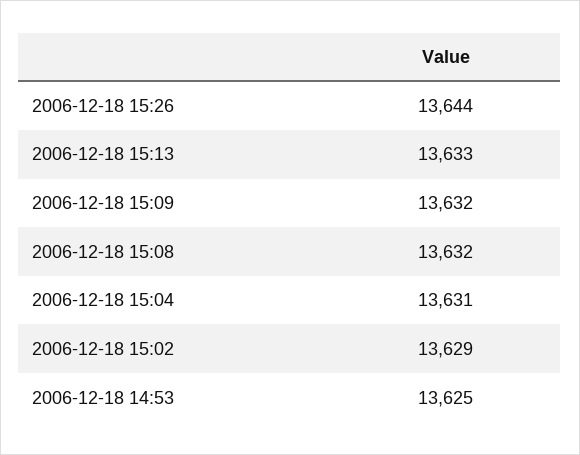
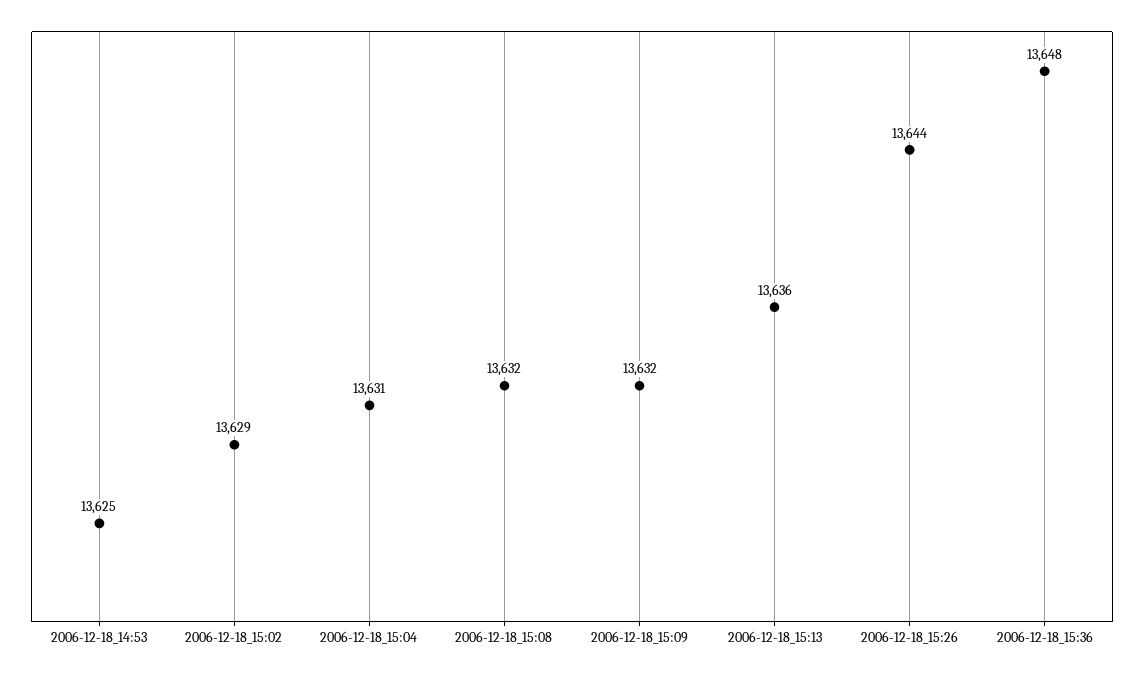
2006-12-18 15:13: 13633 -> 13636
2006-12-18_15:36: none -> 13648

